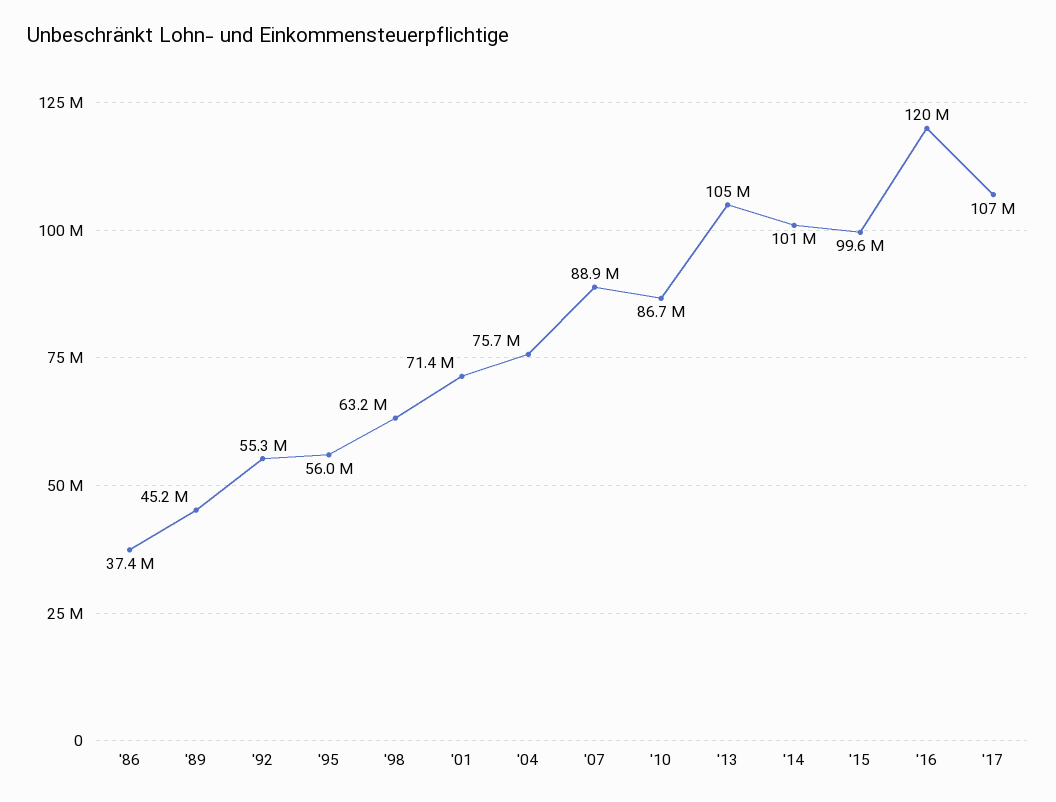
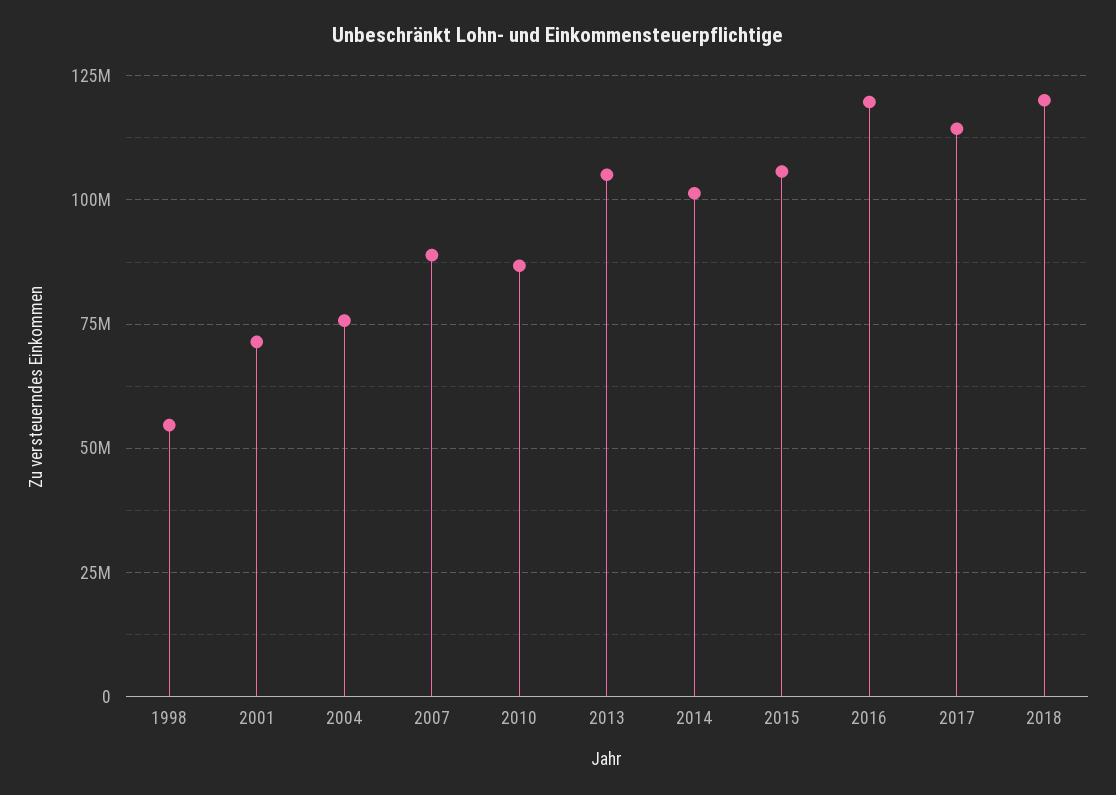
'86: 37400000 -> none
'89: 45200000 -> none
'92: 55300000 -> none
'95: 56000000 -> none
'98: 63200000 -> 55000000
'15: 99600000 -> 105000000
'17: 107000000 -> 115000000
2018: none -> 120000000

